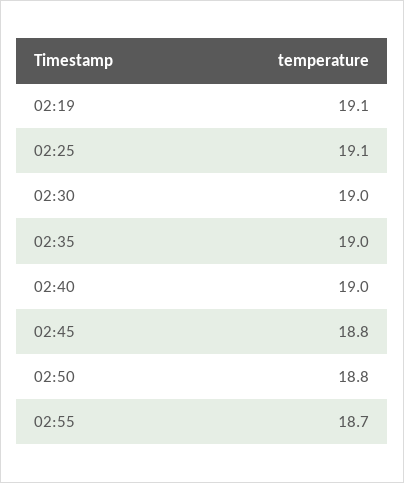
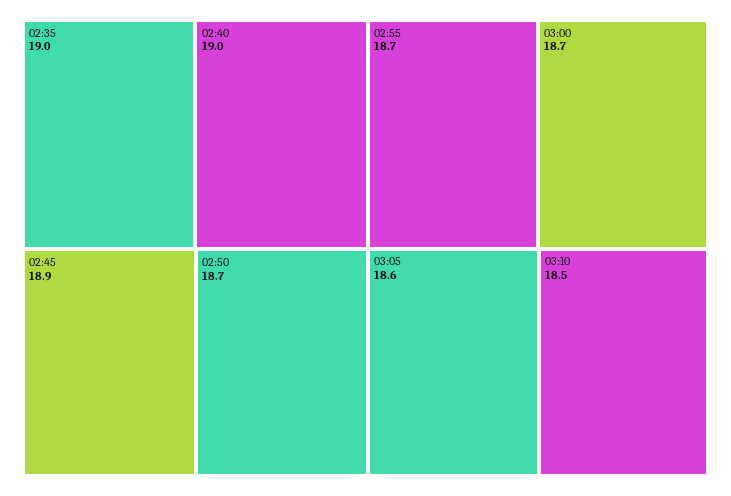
02:19: 19.1 -> none
02:25: 19.1 -> none
02:30: 19 -> none
02:45: 18.8 -> 18.9
02:50: 18.8 -> 18.7
03:00: none -> 18.7
03:05: none -> 18.6
03:10: none -> 18.5

